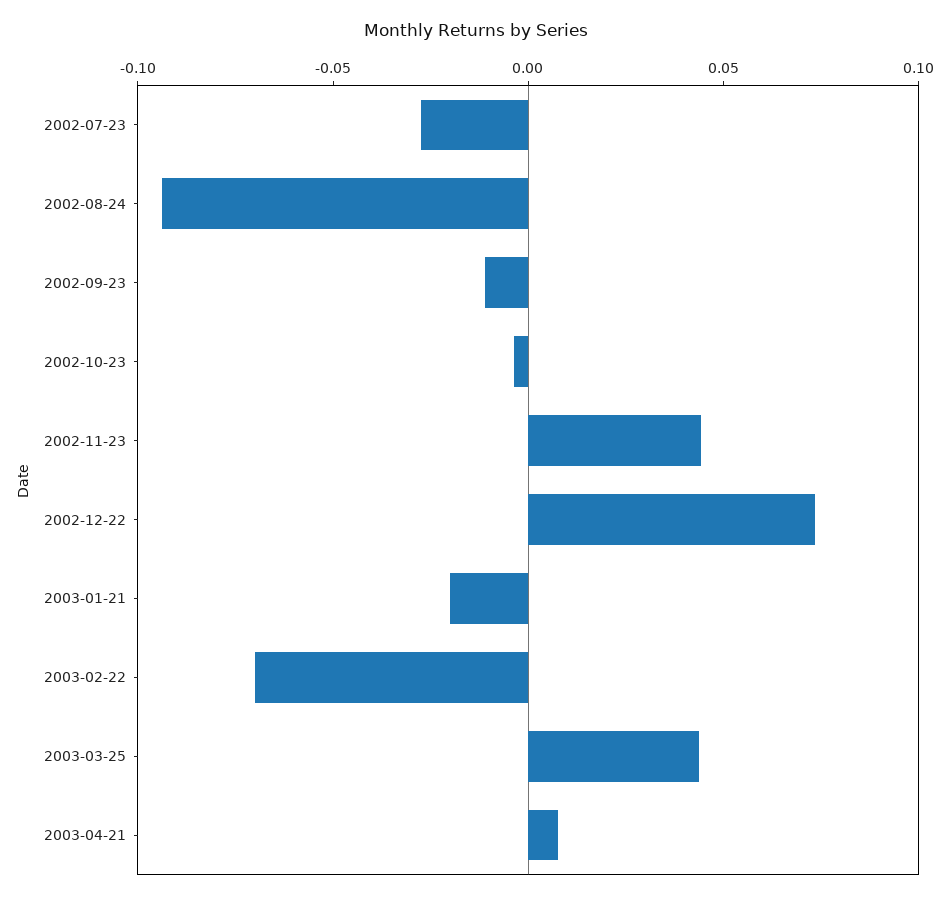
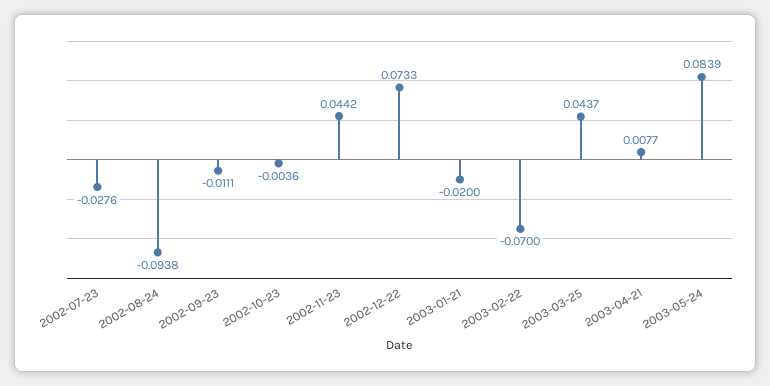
2003-05-24: none -> 0.0839

